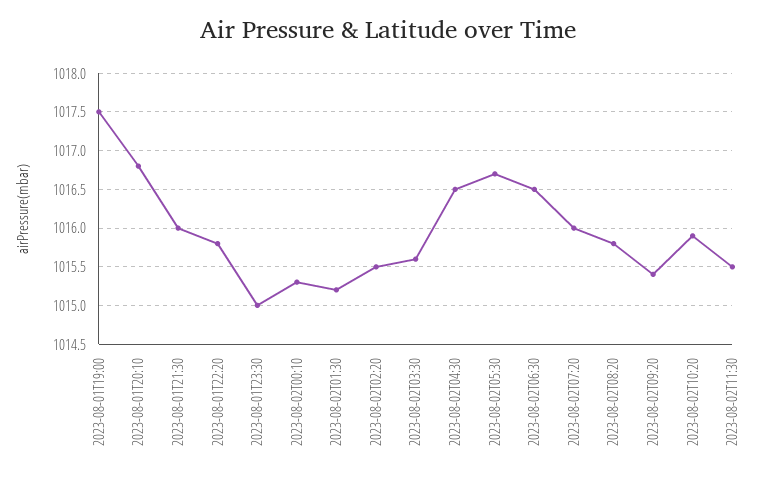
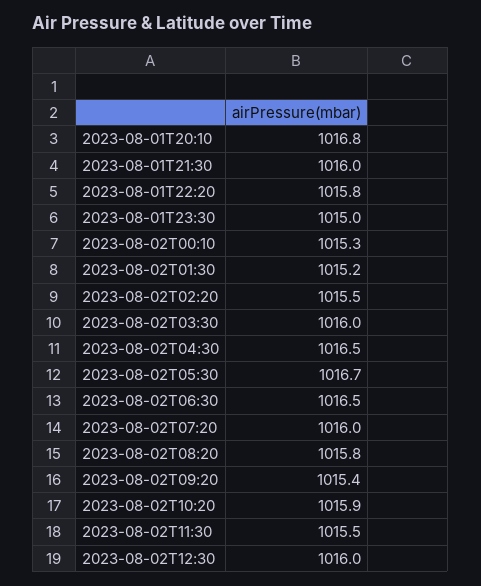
2023-08-01T19:00: 1017.5 -> none
2023-08-02T03:30: 1015.6 -> 1016
2023-08-02T12:30: none -> 1016

